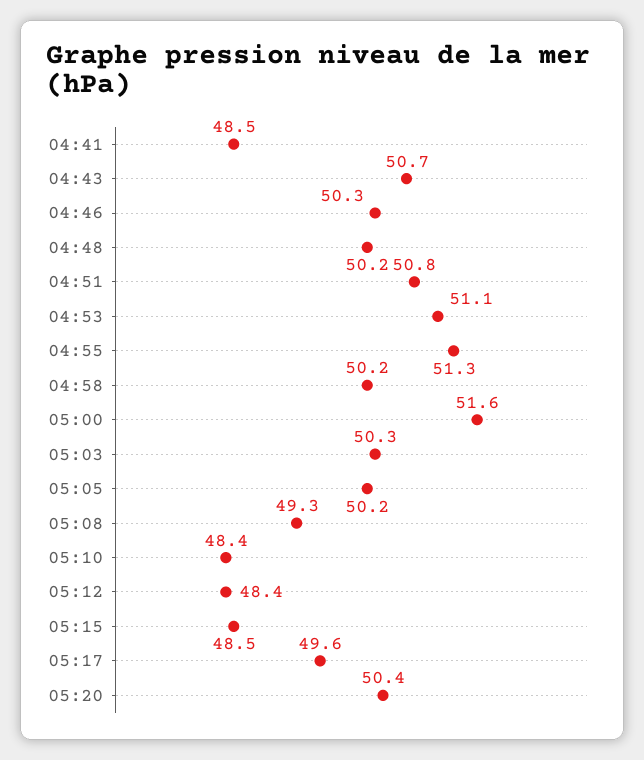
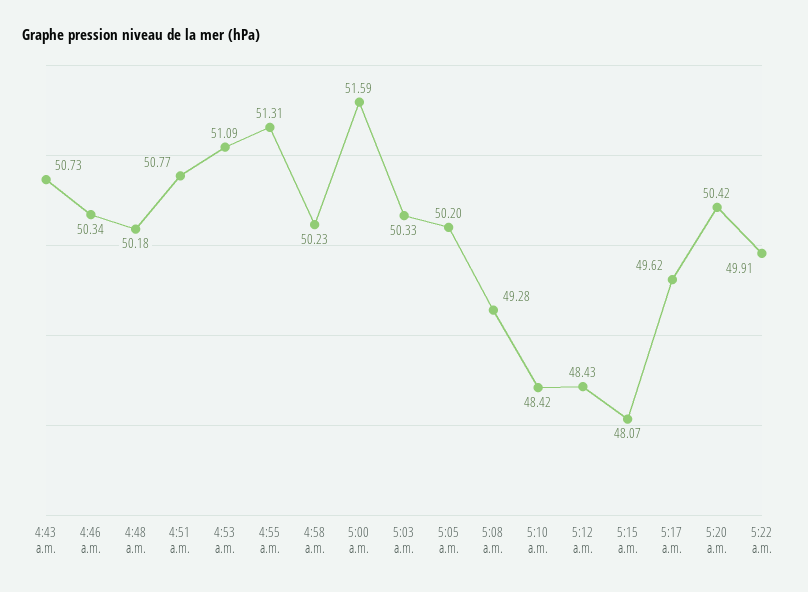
04:41: 48.5 -> none
05:15: 48.5 -> 48.07
5:22 a.m.: none -> 49.91

